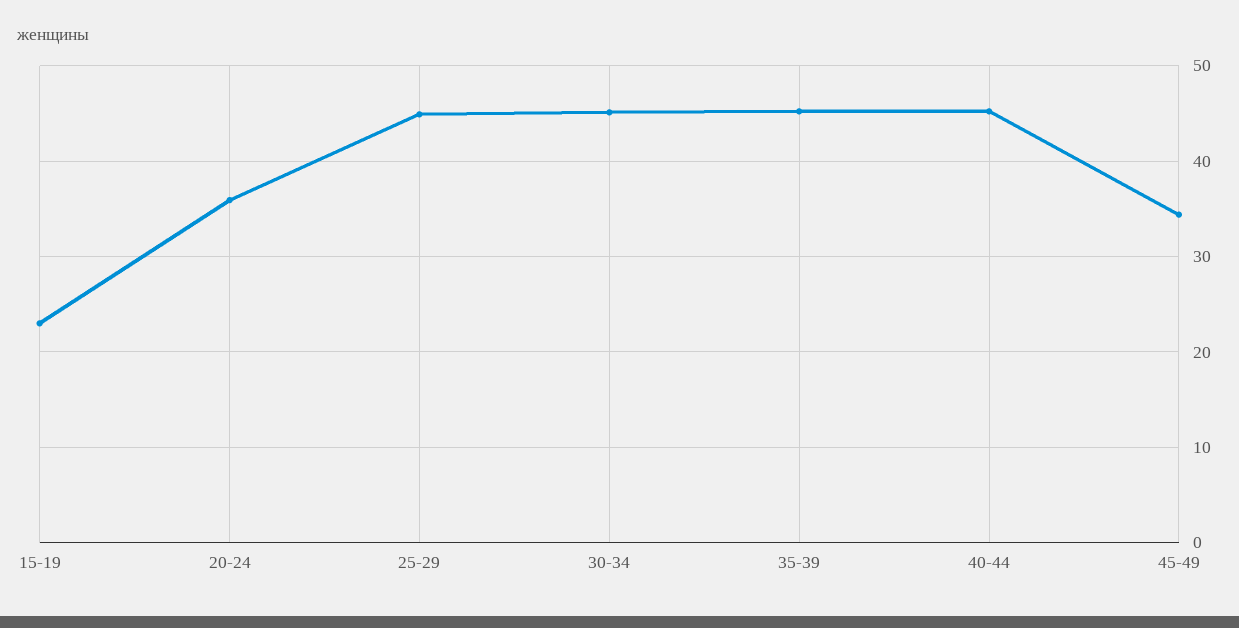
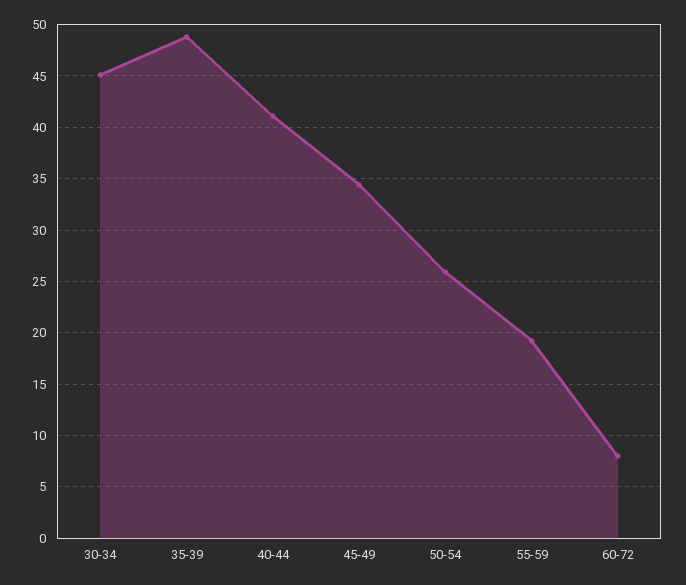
15-19: 23 -> none
20-24: 36 -> none
25-29: 45 -> none
35-39: 45 -> 49
40-44: 45 -> 41
50-54: none -> 26
55-59: none -> 19
60-72: none -> 8

